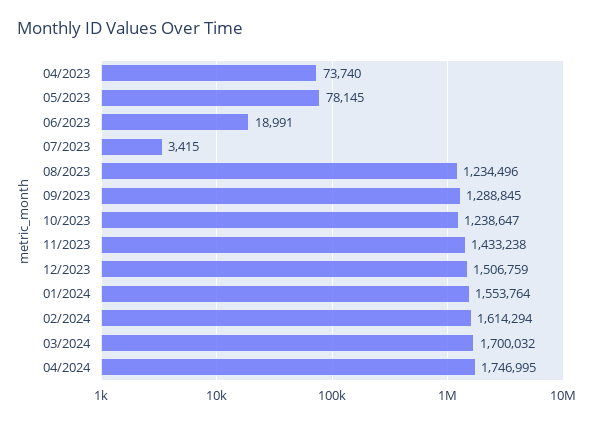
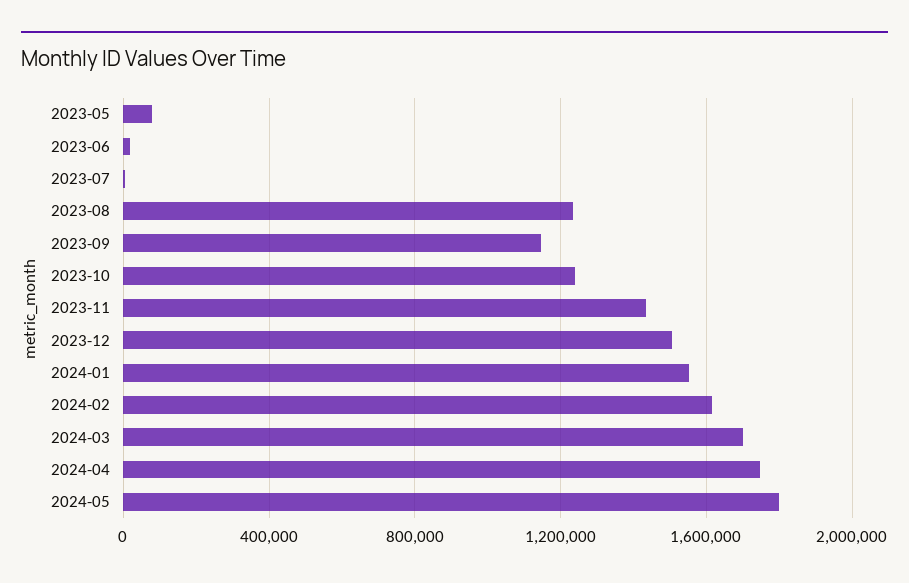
04/2023: 73740 -> none
09/2023: 1288845 -> 1150000
2024-05: none -> 1800000

